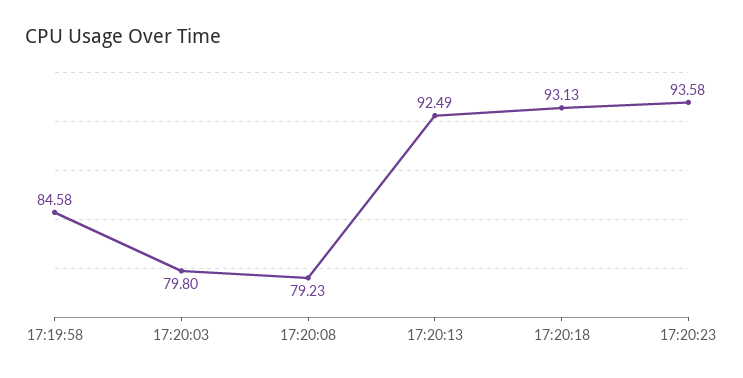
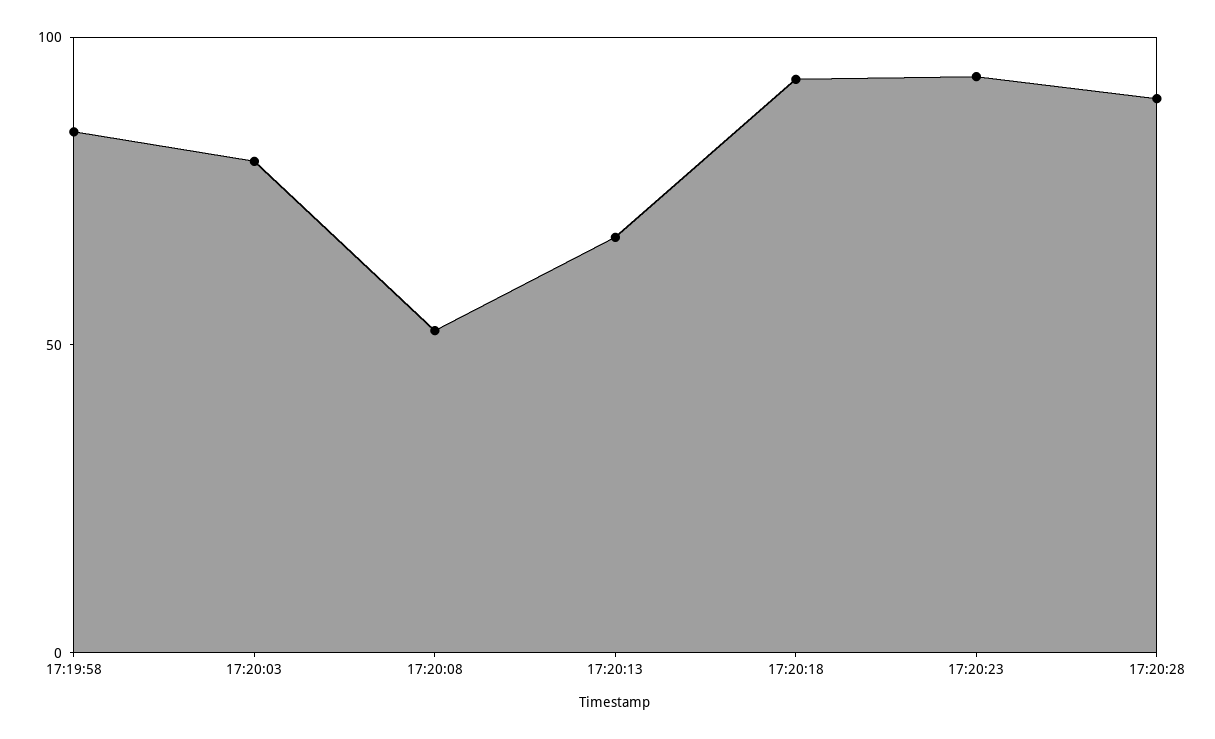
17:20:08: 79.23 -> 50
17:20:13: 92.49 -> 70
17:20:28: none -> 90

